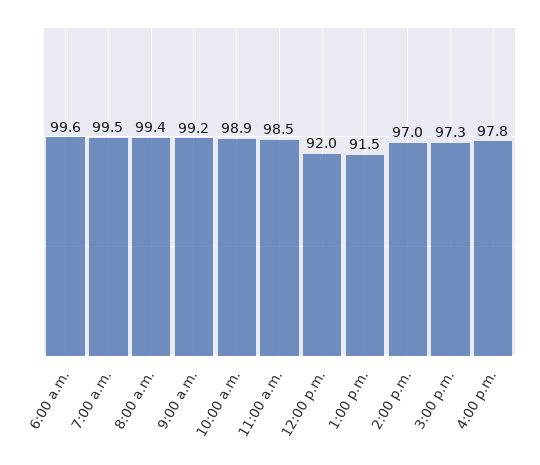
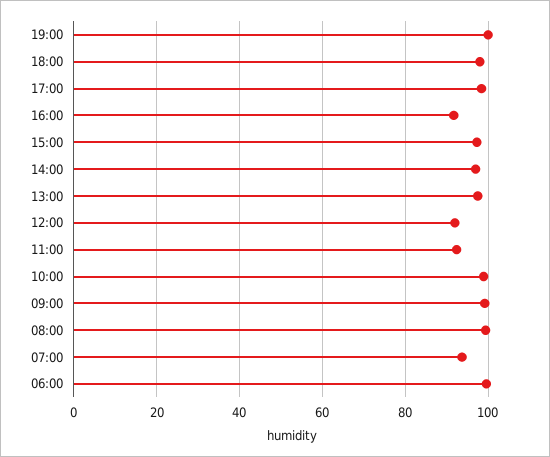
7:00 a.m.: 99.5 -> 94
11:00 a.m.: 98.5 -> 92
1:00 p.m.: 91.5 -> 98
4:00 p.m.: 97.8 -> 92
19:00: none -> 100
18:00: none -> 98
17:00: none -> 98

